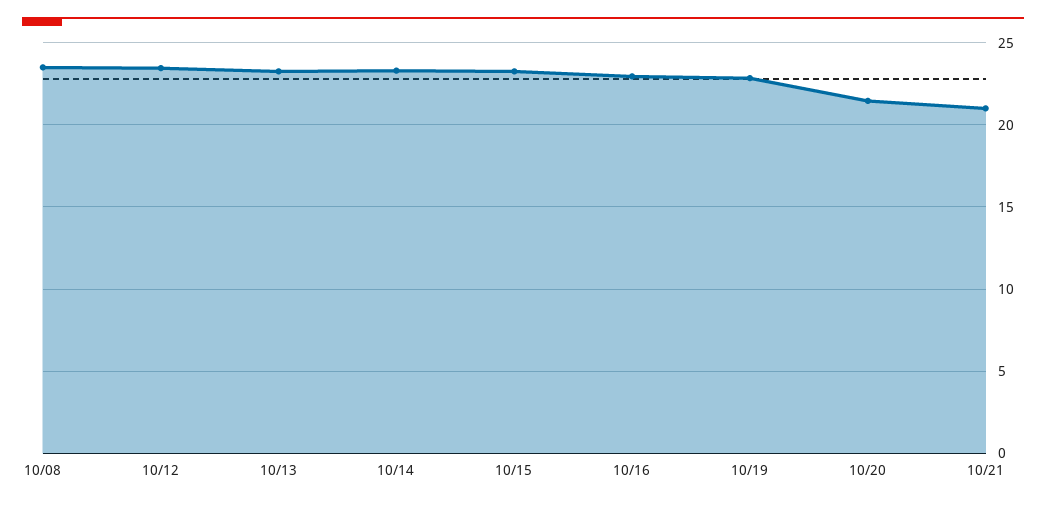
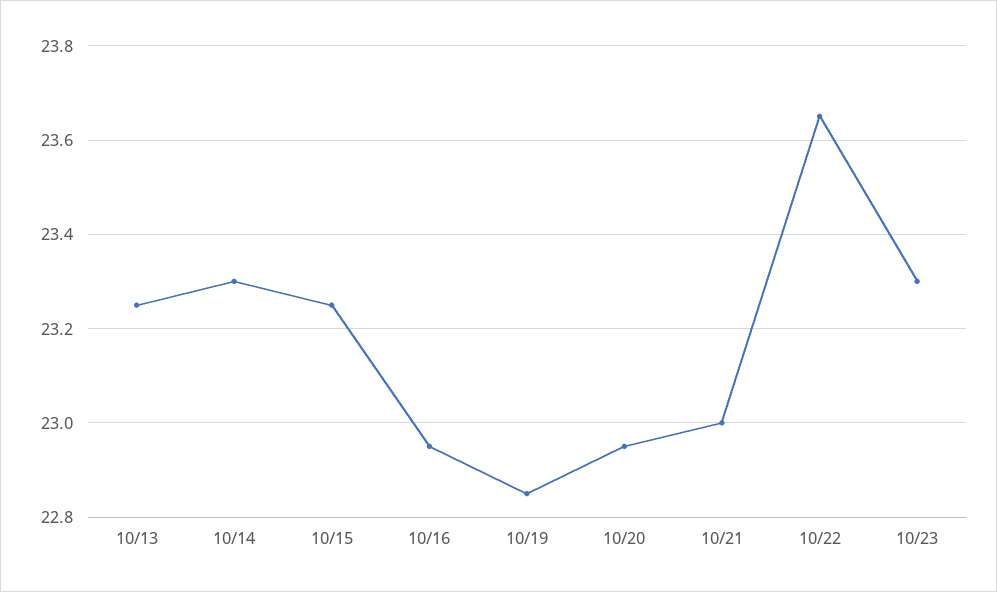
10/08: 23.5 -> none
10/12: 23.5 -> none
10/20: 21.5 -> 22.95
10/21: 21 -> 23
10/22: none -> 23.65
10/23: none -> 23.3

